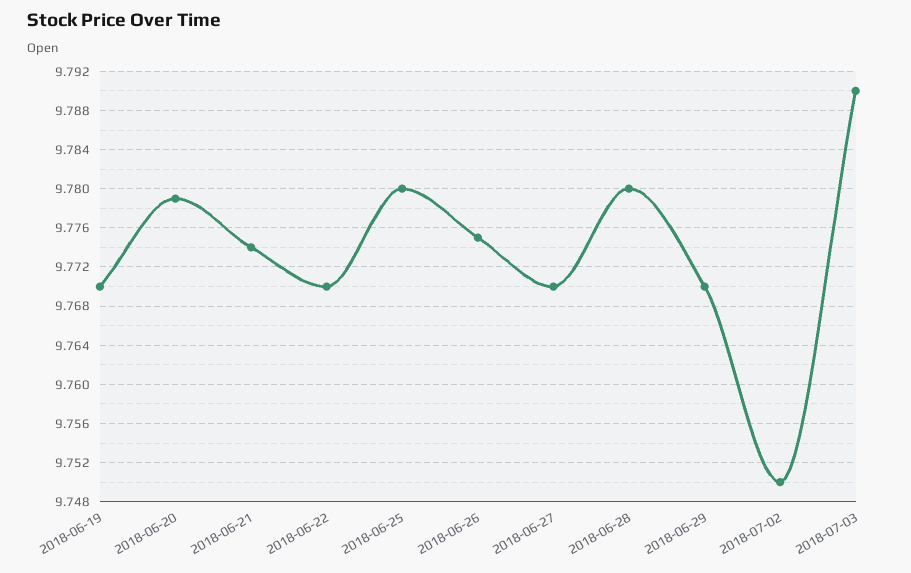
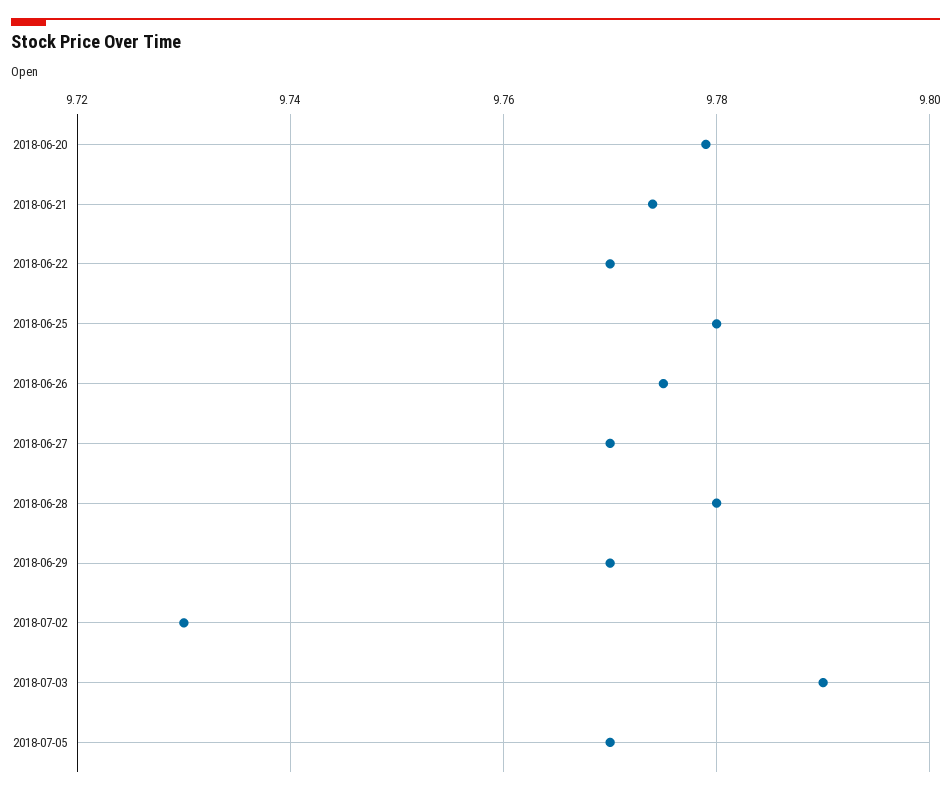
2018-06-19: 9.77 -> none
2018-07-02: 9.75 -> 9.73
2018-07-05: none -> 9.77

